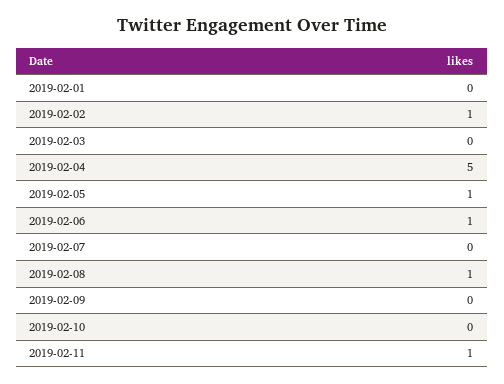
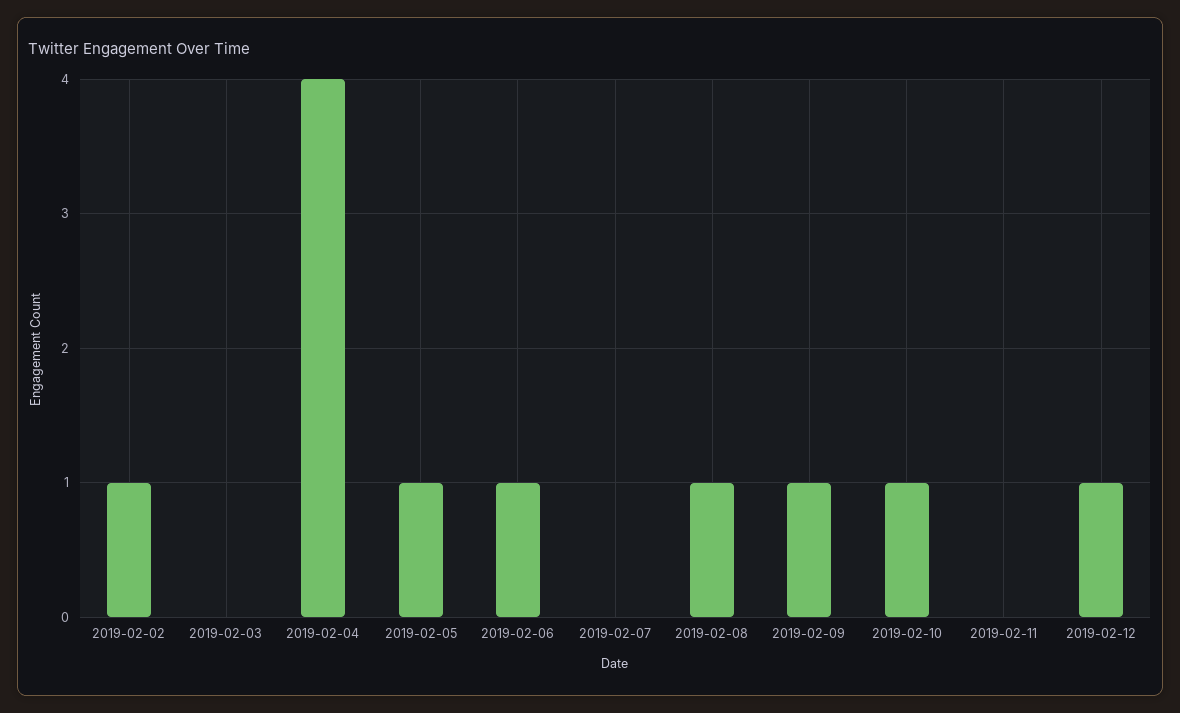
2019-02-01: 0 -> none
2019-02-04: 5 -> 4
2019-02-09: 0 -> 1
2019-02-10: 0 -> 1
2019-02-11: 1 -> 0
2019-02-12: none -> 1

